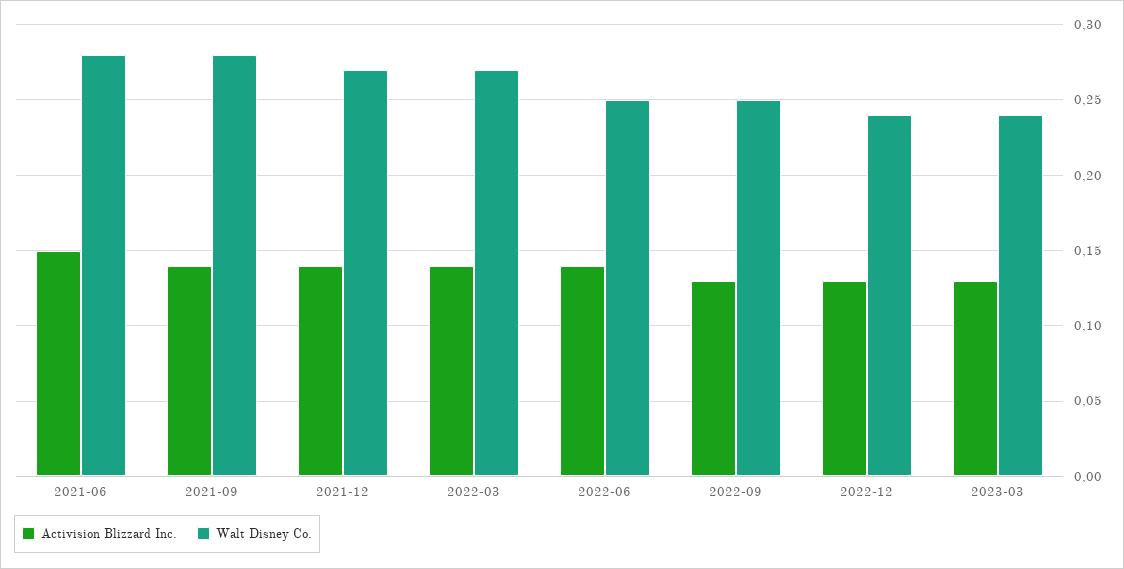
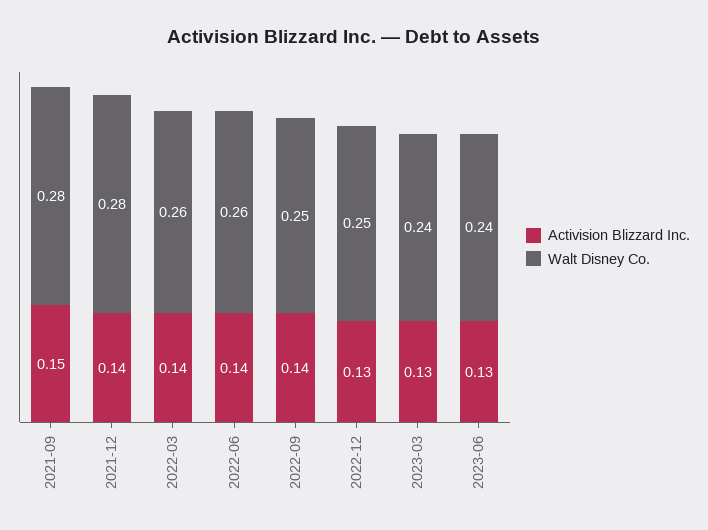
Activision Blizzard Inc., 2021-06: 0.15 -> none
Walt Disney Co., 2021-06: 0.28 -> none
Activision Blizzard Inc., 2021-09: 0.14 -> 0.15
Walt Disney Co., 2021-12: 0.27 -> 0.28
Walt Disney Co., 2022-03: 0.27 -> 0.26
Walt Disney Co., 2022-06: 0.25 -> 0.26
Activision Blizzard Inc., 2022-09: 0.13 -> 0.14
Walt Disney Co., 2022-12: 0.24 -> 0.25
Activision Blizzard Inc., 2023-06: none -> 0.13
Walt Disney Co., 2023-06: none -> 0.24

